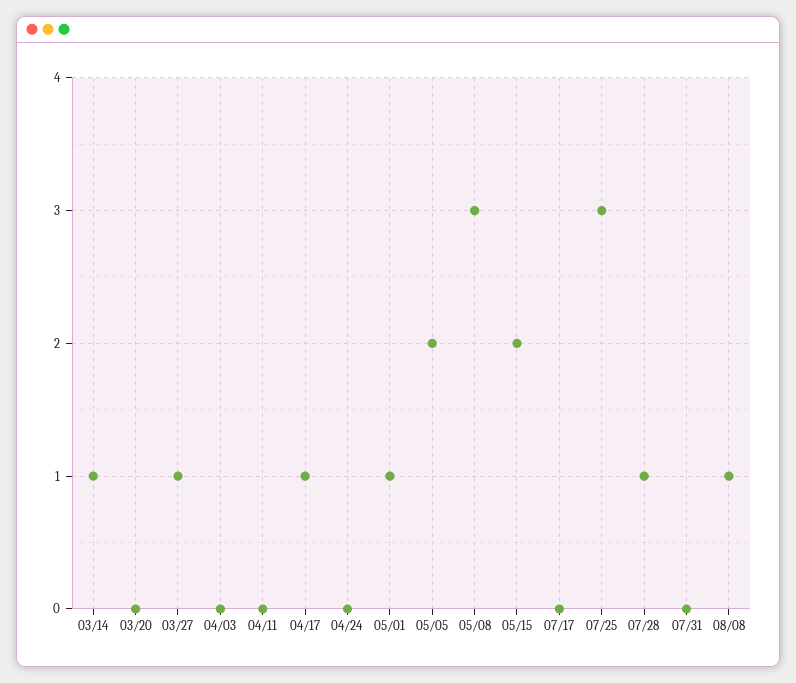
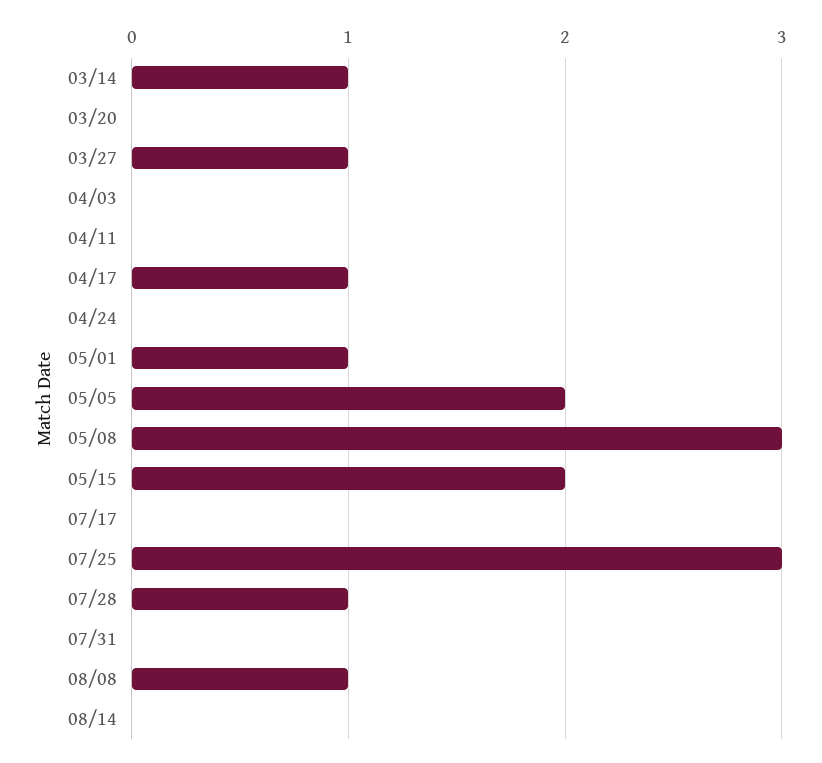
08/14: none -> 0

